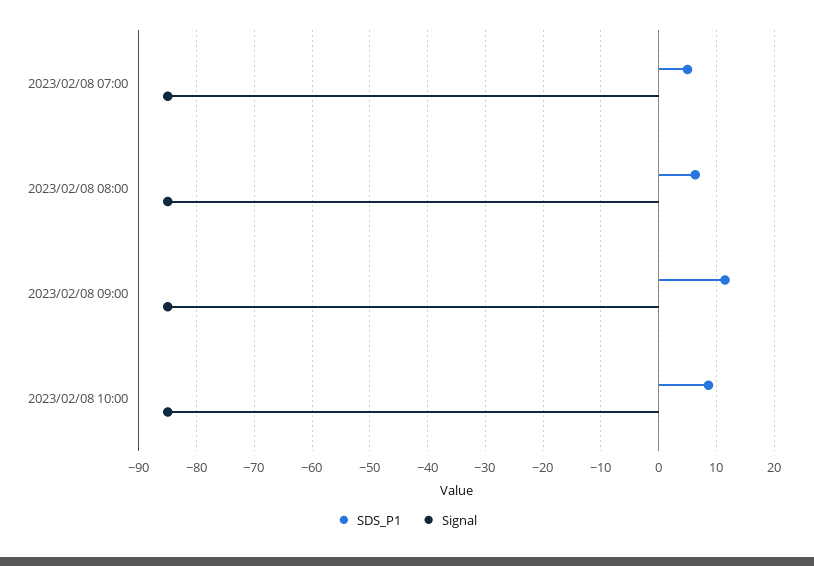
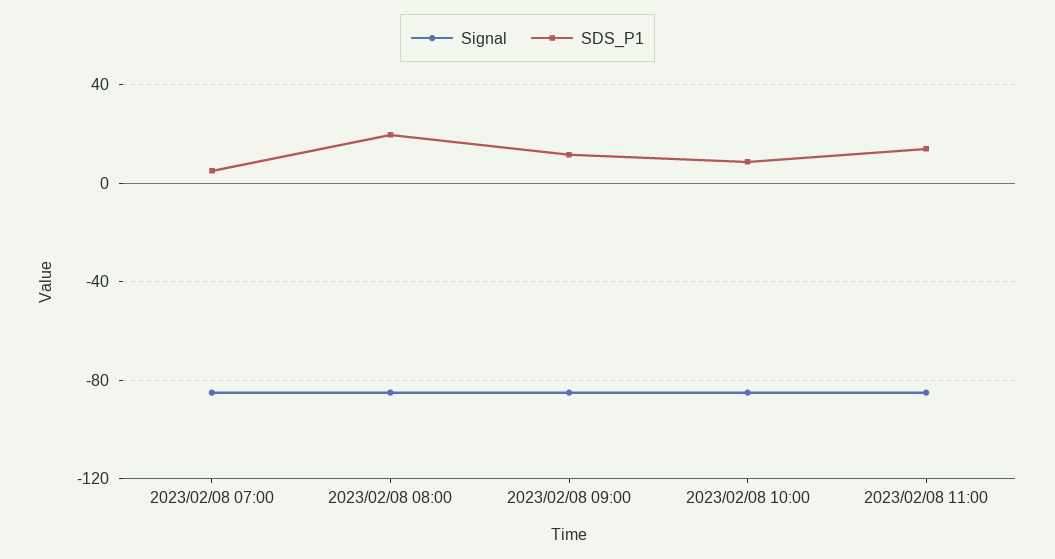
SDS_P1, 2023/02/08 08:00: 6 -> 20
Signal, 2023/02/08 11:00: none -> -85
SDS_P1, 2023/02/08 11:00: none -> 15

